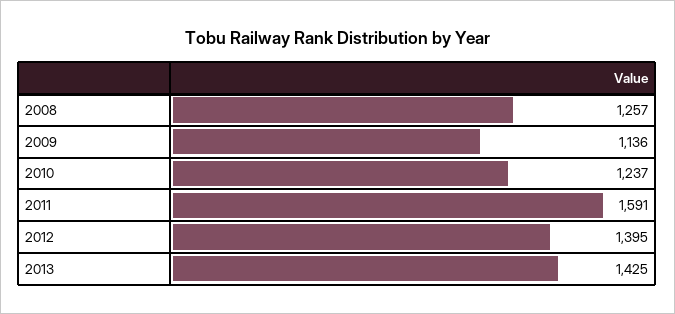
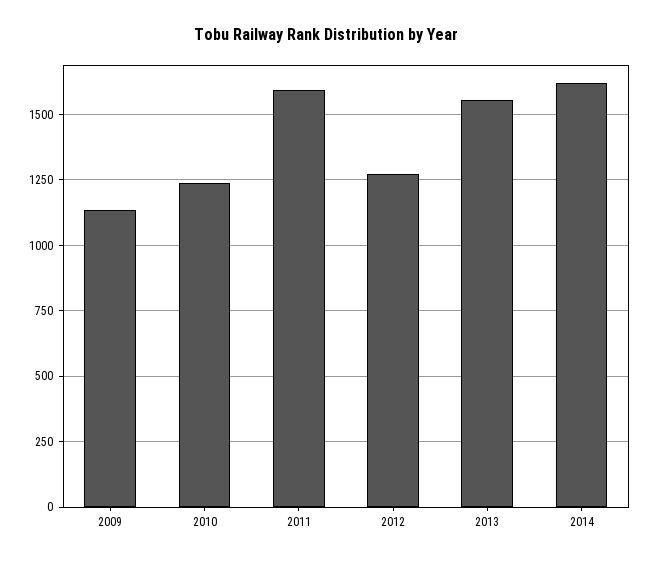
2008: 1257 -> none
2012: 1395 -> 1275
2013: 1425 -> 1550
2014: none -> 1625

